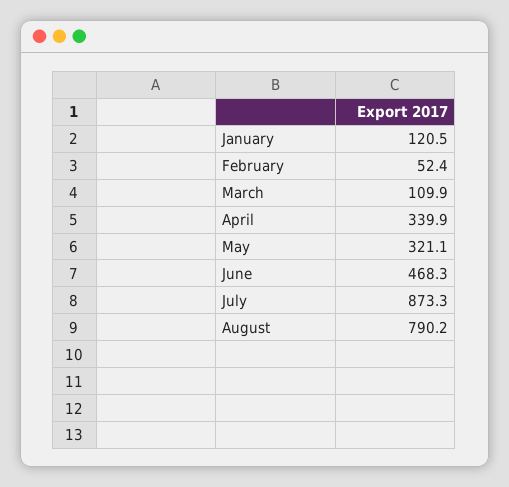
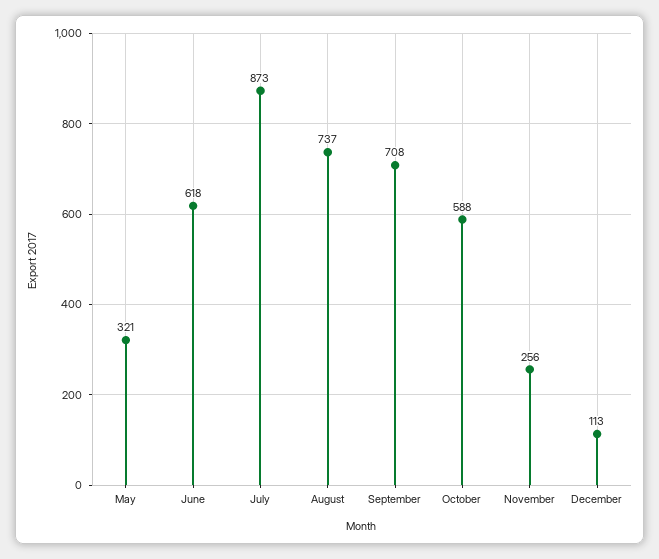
January: 120.5 -> none
February: 52.4 -> none
March: 109.9 -> none
April: 339.9 -> none
June: 468.3 -> 618
August: 790.2 -> 737
September: none -> 708
October: none -> 588
November: none -> 256
December: none -> 113

